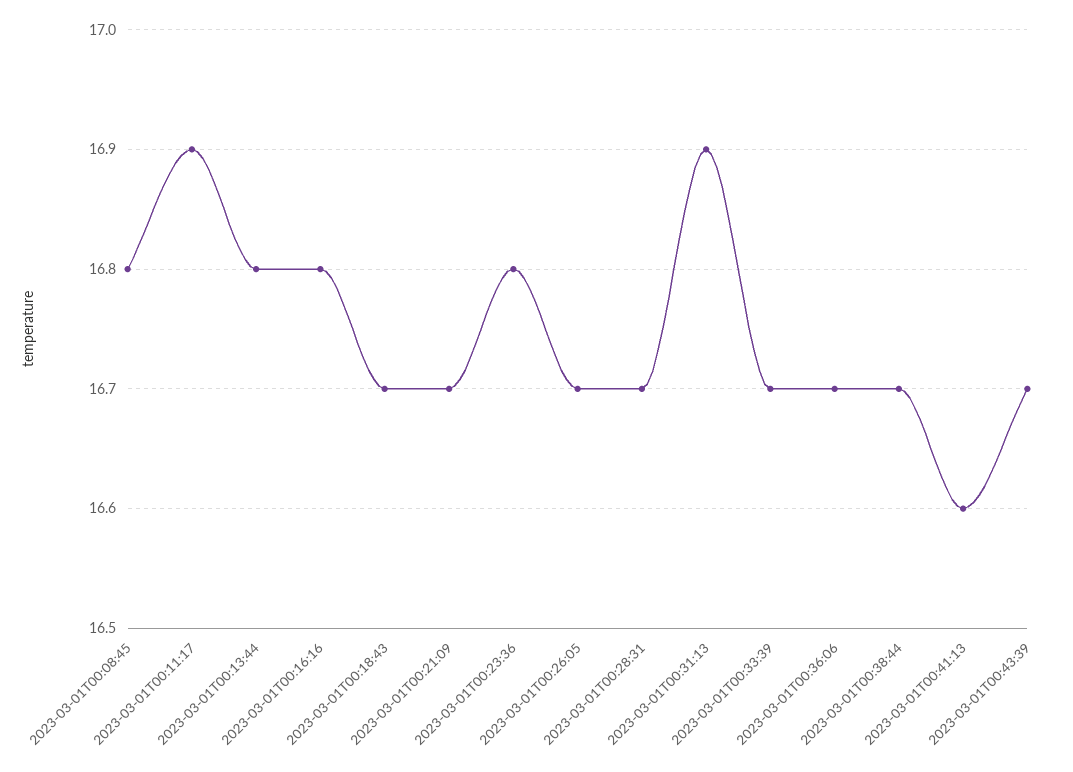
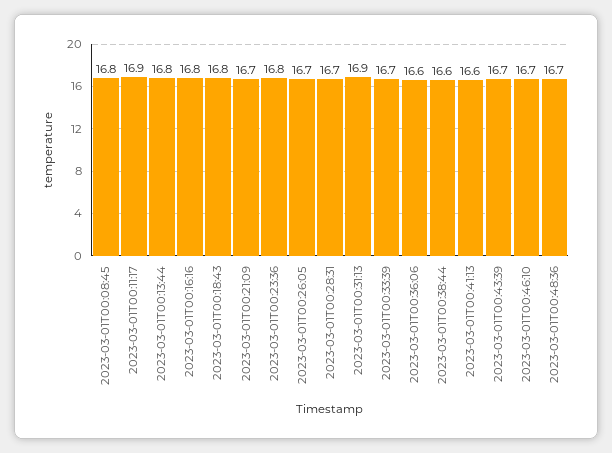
2023-03-01T00:18:43: 16.7 -> 16.8
2023-03-01T00:36:06: 16.7 -> 16.6
2023-03-01T00:38:44: 16.7 -> 16.6
2023-03-01T00:46:10: none -> 16.7
2023-03-01T00:48:36: none -> 16.7

